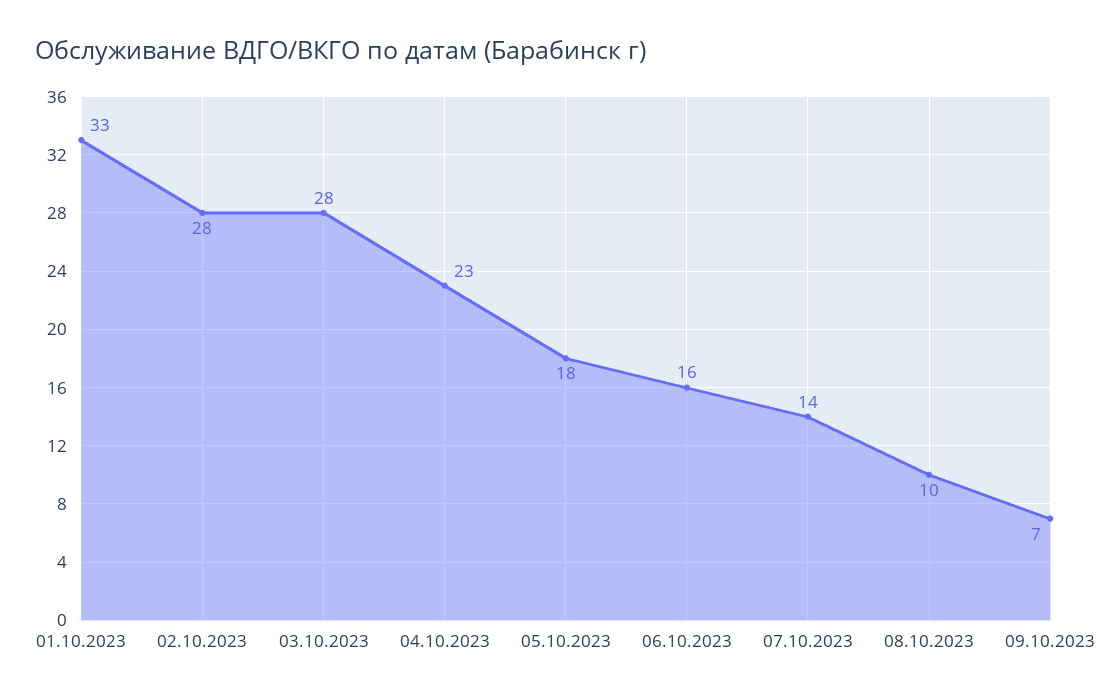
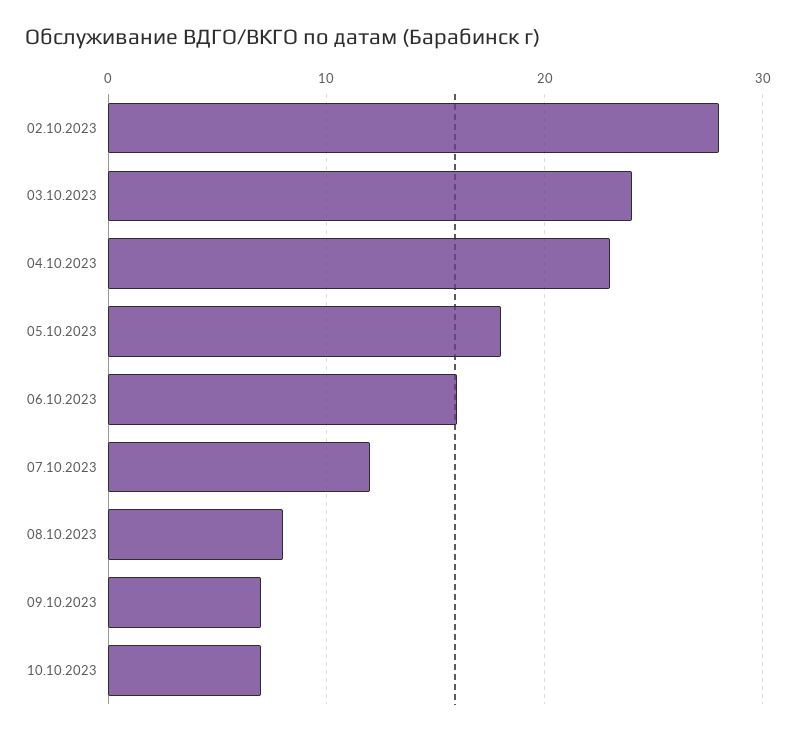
01.10.2023: 33 -> none
03.10.2023: 28 -> 24
07.10.2023: 14 -> 12
08.10.2023: 10 -> 8
10.10.2023: none -> 7

